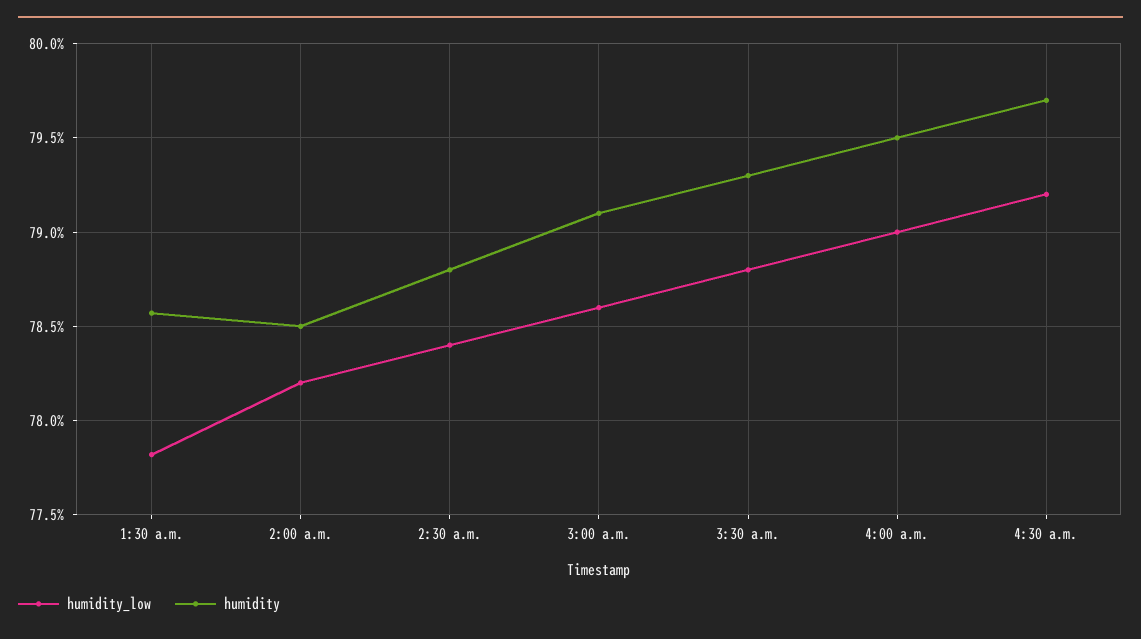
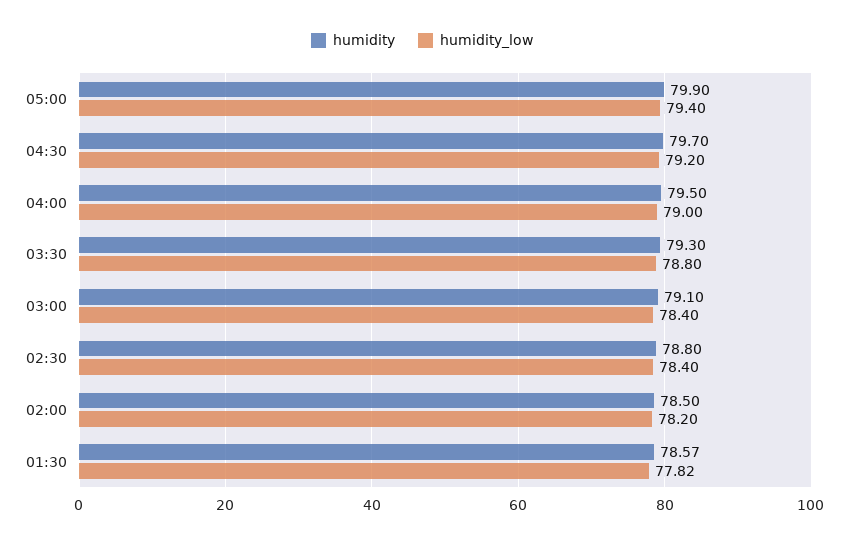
humidity_low, 3:00 a.m.: 78.6 -> 78.4
humidity, 05:00: none -> 79.9
humidity_low, 05:00: none -> 79.4

